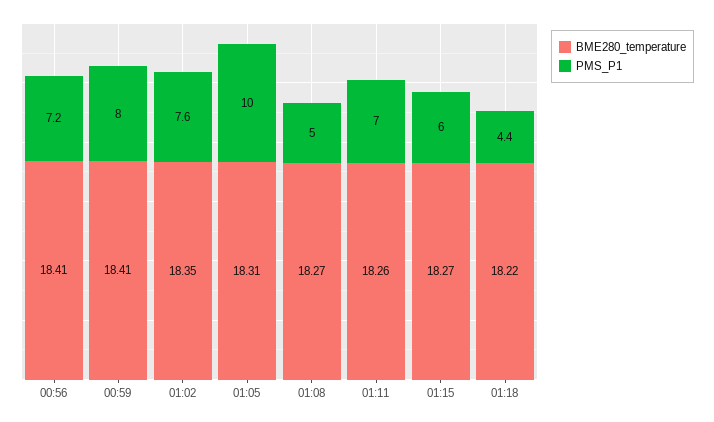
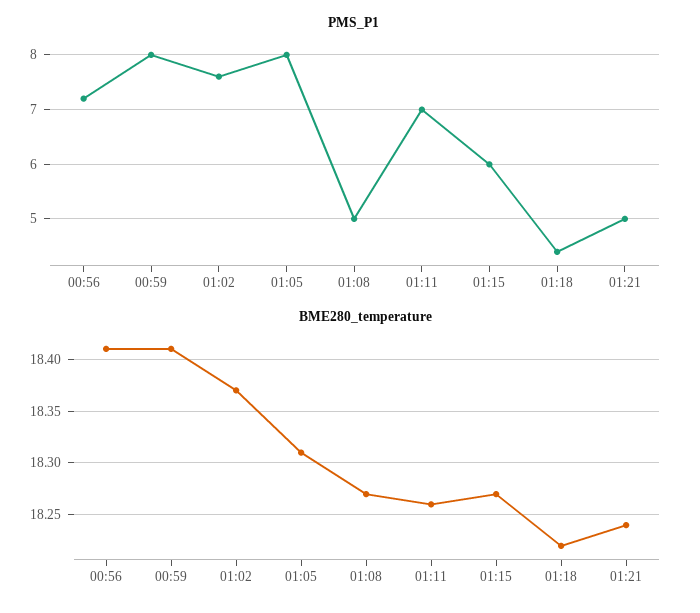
BME280_temperature, 01:02: 18.35 -> 18.37
PMS_P1, 01:05: 10 -> 8
PMS_P1, 01:21: none -> 5
BME280_temperature, 01:21: none -> 18.24

